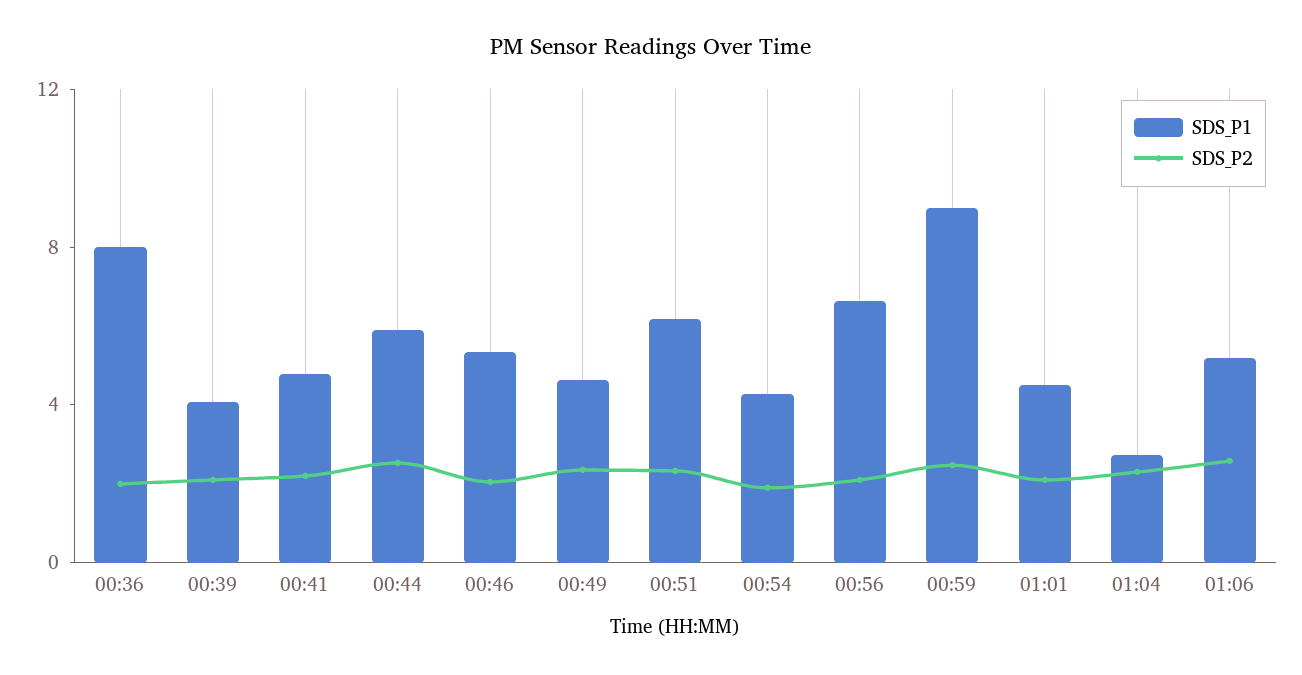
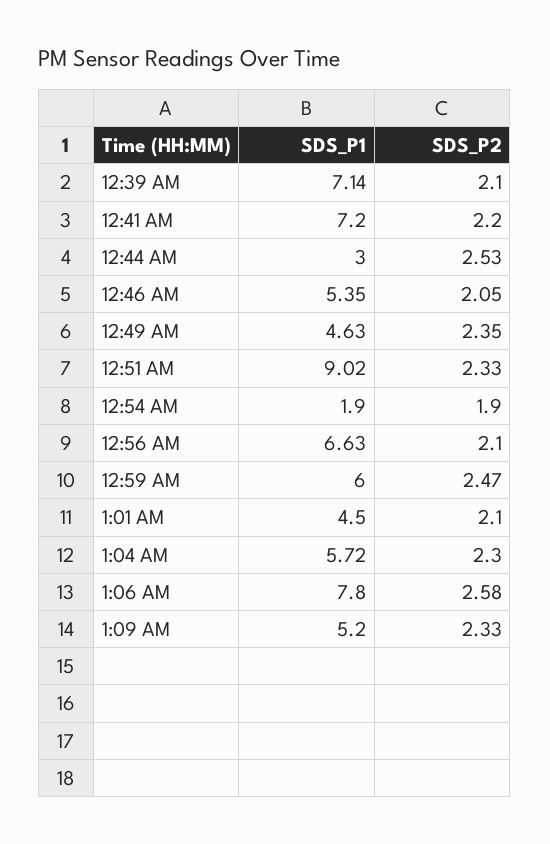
SDS_P1, 00:36: 8 -> none
SDS_P2, 00:36: 2 -> none
SDS_P1, 00:39: 4 -> 7.14
SDS_P1, 00:41: 5 -> 7.2
SDS_P1, 00:44: 6 -> 3
SDS_P1, 00:51: 6 -> 9.02
SDS_P1, 00:54: 4 -> 1.9
SDS_P1, 00:59: 9 -> 6
SDS_P1, 01:04: 3 -> 5.72
SDS_P1, 01:06: 5 -> 7.8
SDS_P1, 1:09 AM: none -> 5.2
SDS_P2, 1:09 AM: none -> 2.33

